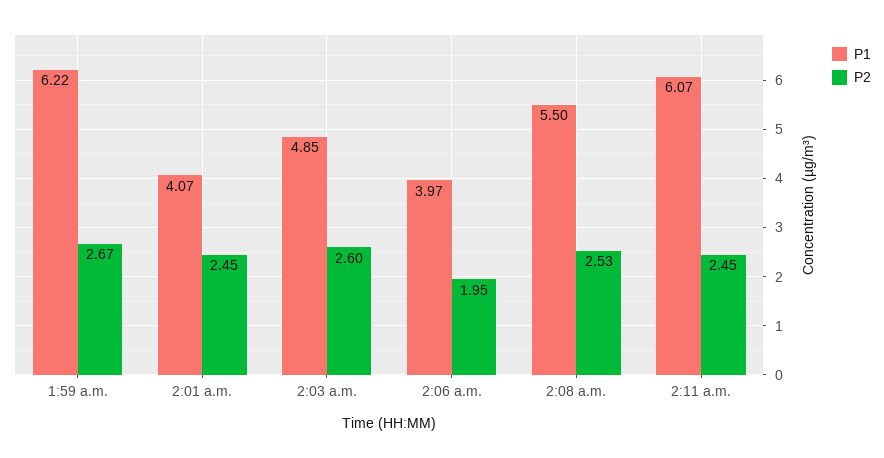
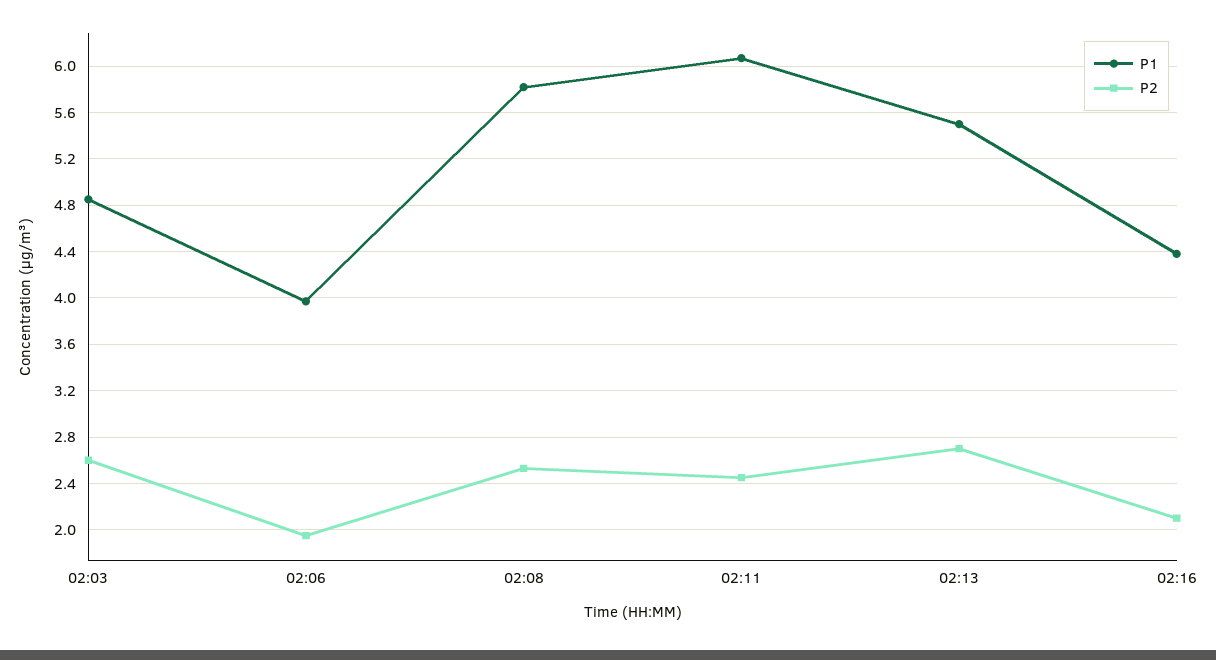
P1, 1:59 a.m.: 6.22 -> none
P2, 1:59 a.m.: 2.67 -> none
P1, 2:01 a.m.: 4.07 -> none
P2, 2:01 a.m.: 2.45 -> none
P1, 2:08 a.m.: 5.5 -> 5.8
P1, 02:13: none -> 5.5
P2, 02:13: none -> 2.7
P1, 02:16: none -> 4.4
P2, 02:16: none -> 2.1

